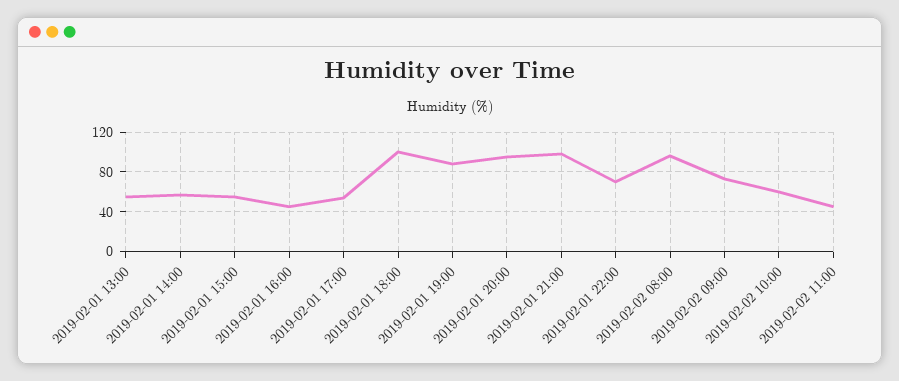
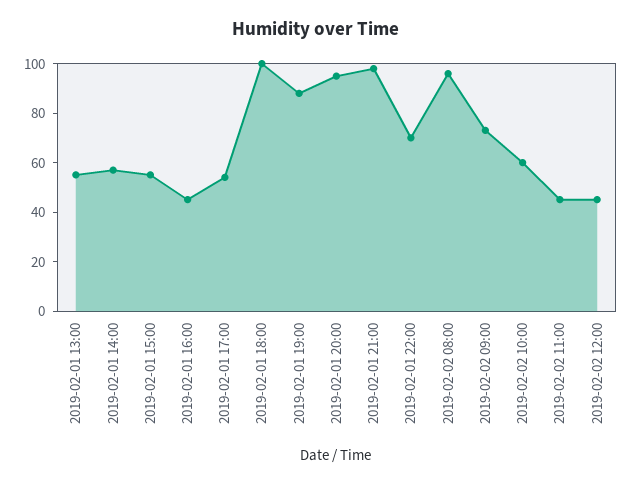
2019-02-02 12:00: none -> 45

